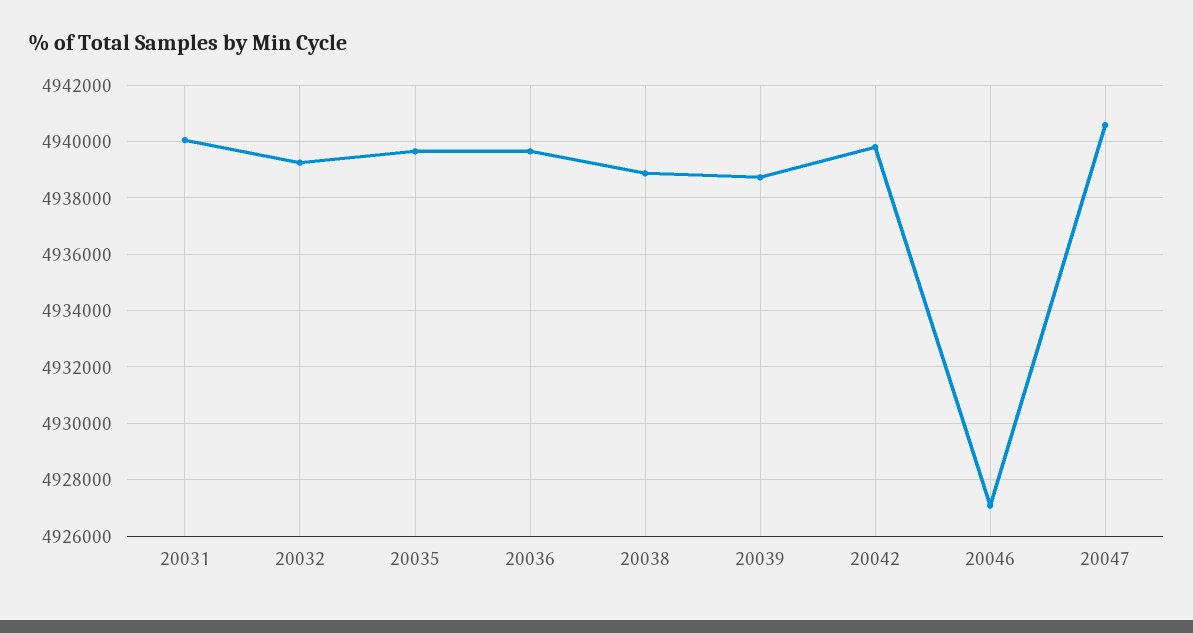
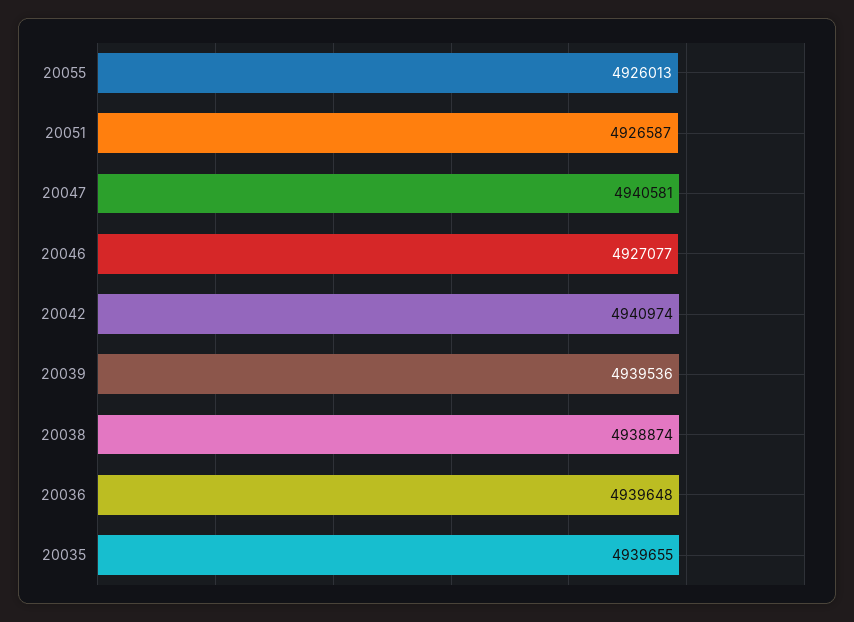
20031: 4940000 -> none
20032: 4939250 -> none
20039: 4938750 -> 4939536
20042: 4939750 -> 4940974
20055: none -> 4926013
20051: none -> 4926587

